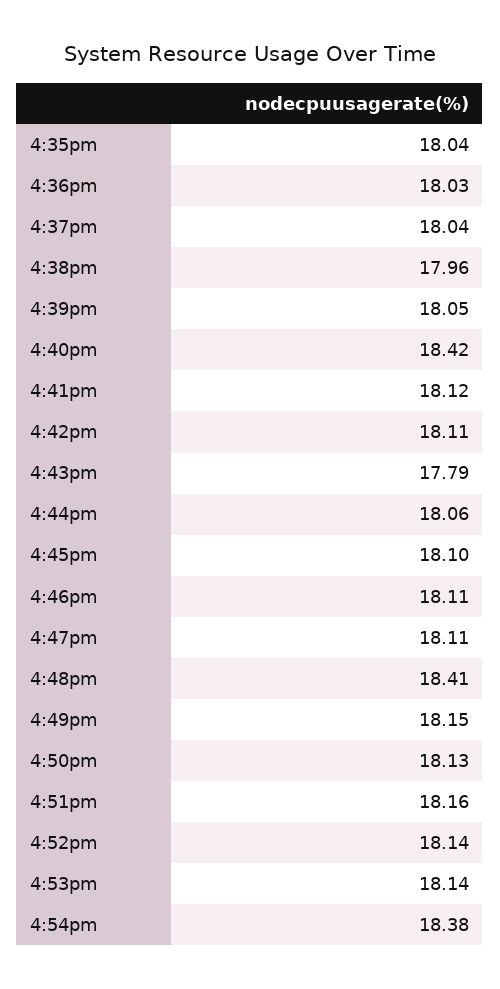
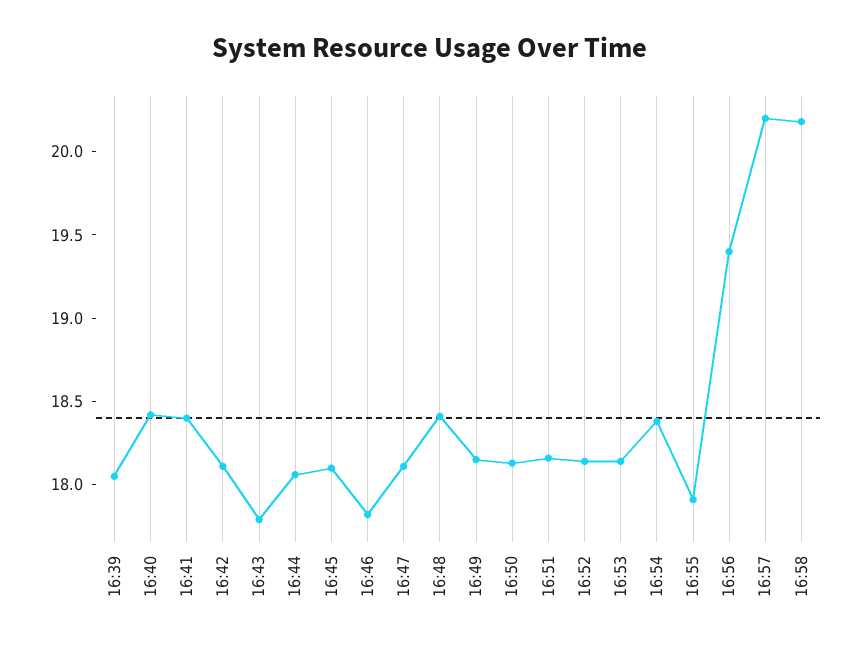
4:35pm: 18.04 -> none
4:36pm: 18.03 -> none
4:37pm: 18.04 -> none
4:38pm: 17.96 -> none
4:41pm: 18.12 -> 18.4
4:46pm: 18.11 -> 17.8
16:55: none -> 17.9
16:56: none -> 19.4
16:57: none -> 20.2
16:58: none -> 20.2

